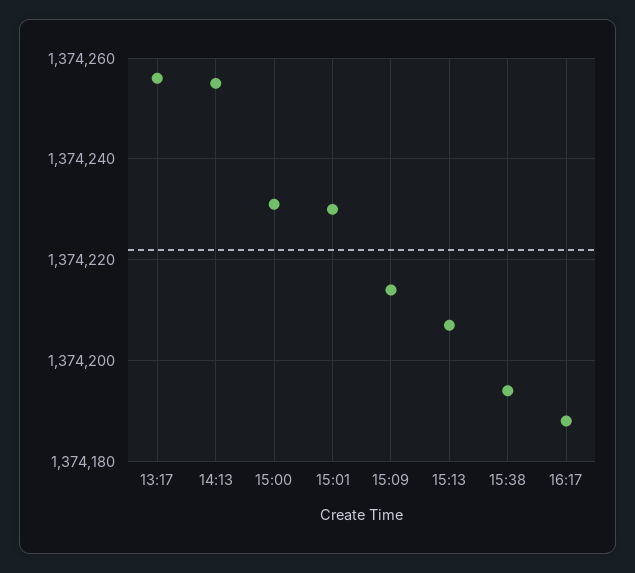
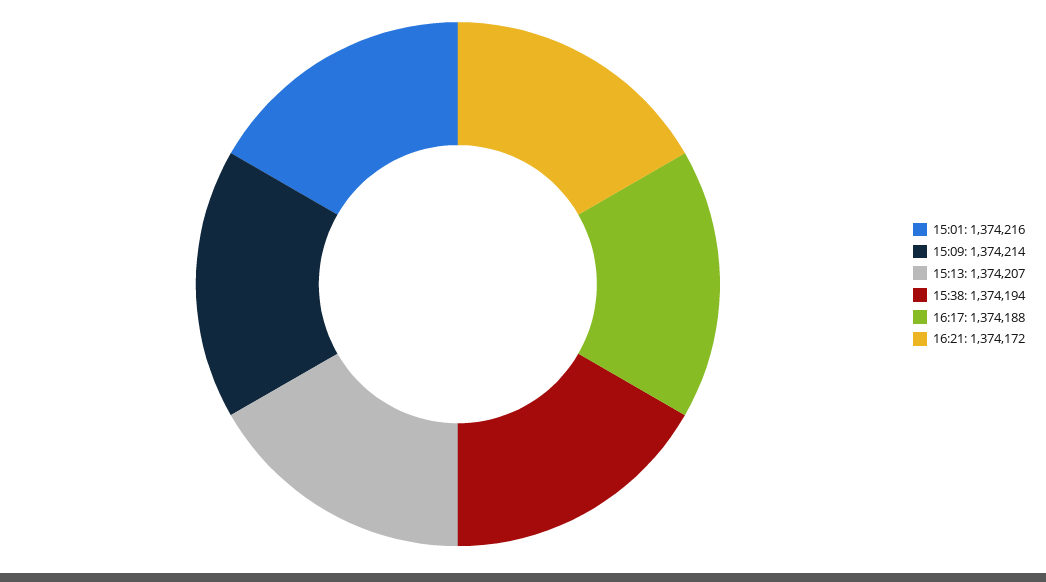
13:17: 1374255 -> none
14:13: 1374255 -> none
15:00: 1374230 -> none
15:01: 1374230 -> 1374216
16:21: none -> 1374172

